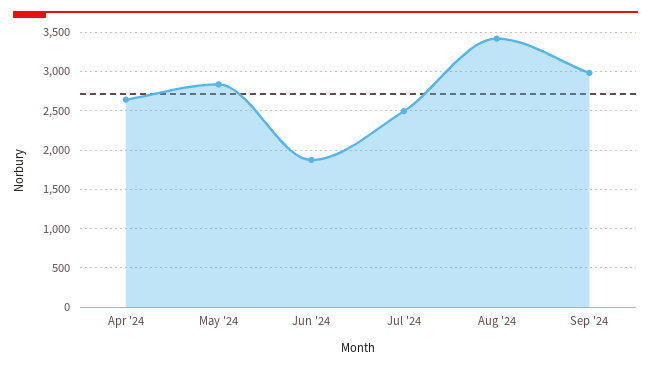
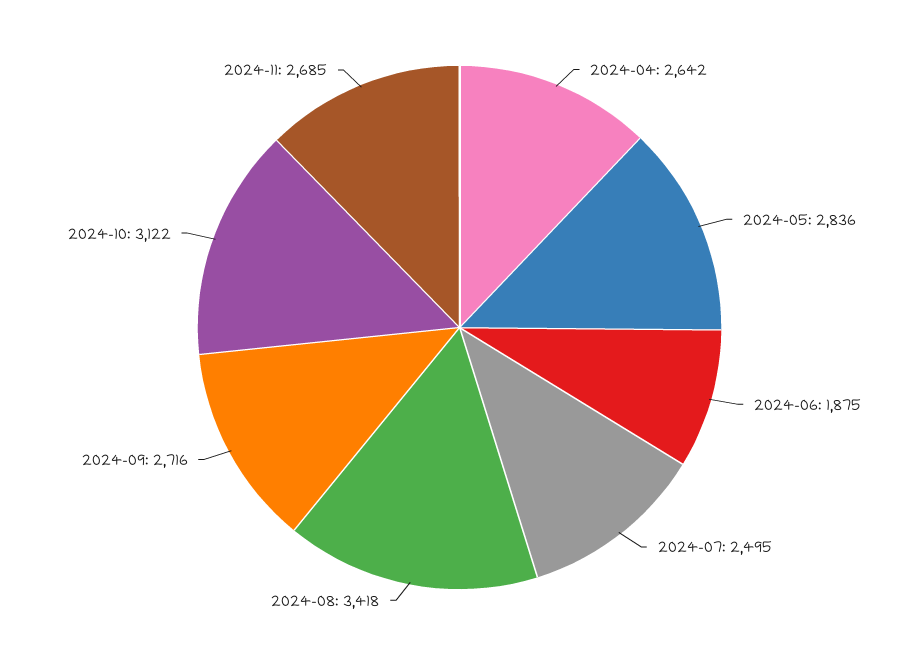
Sep '24: 3000 -> 2716
2024-10: none -> 3122
2024-11: none -> 2685

